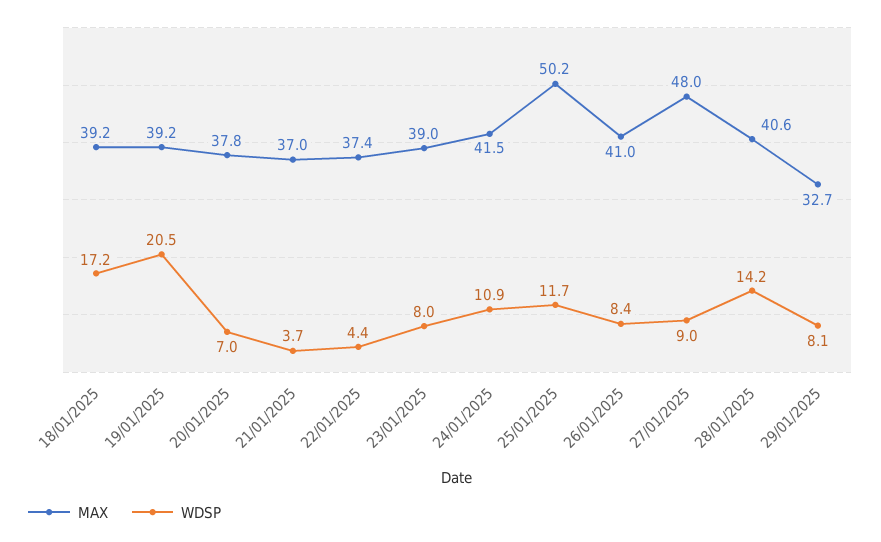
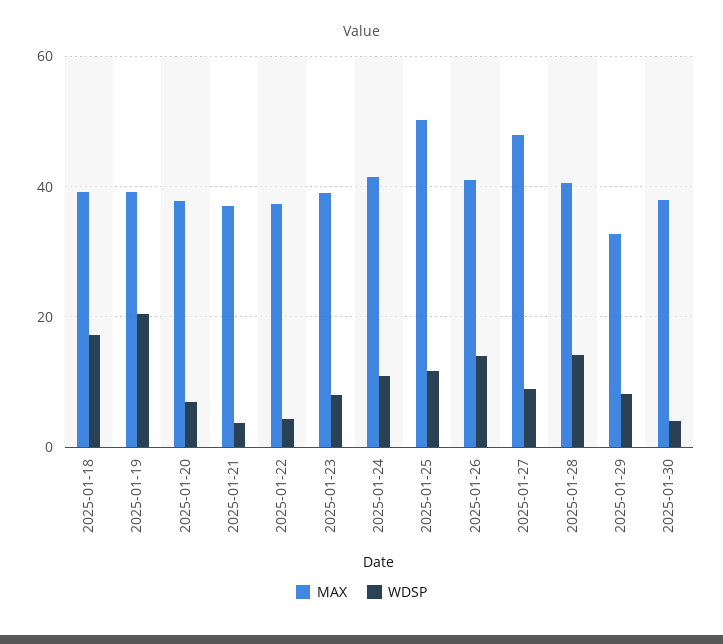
WDSP, 26/01/2025: 8.4 -> 14
MAX, 2025-01-30: none -> 38
WDSP, 2025-01-30: none -> 4

